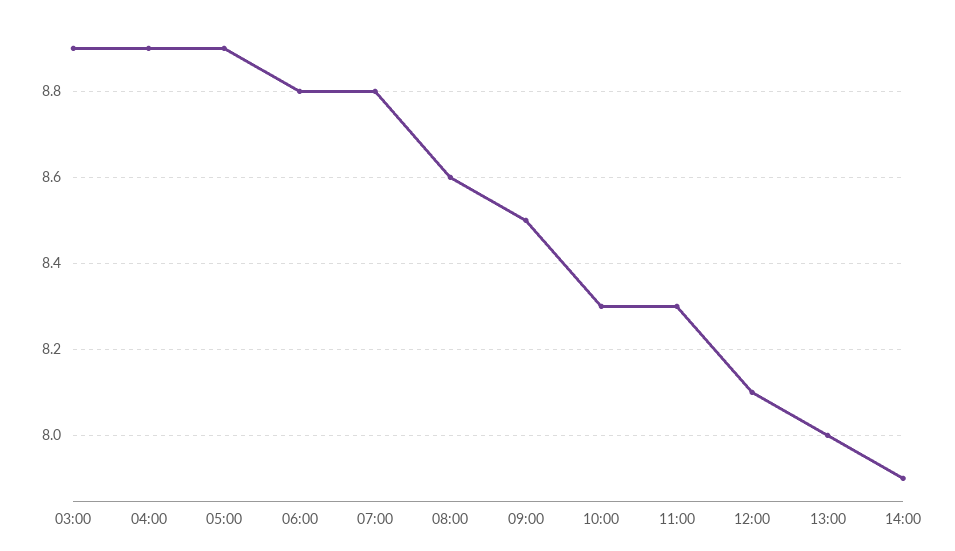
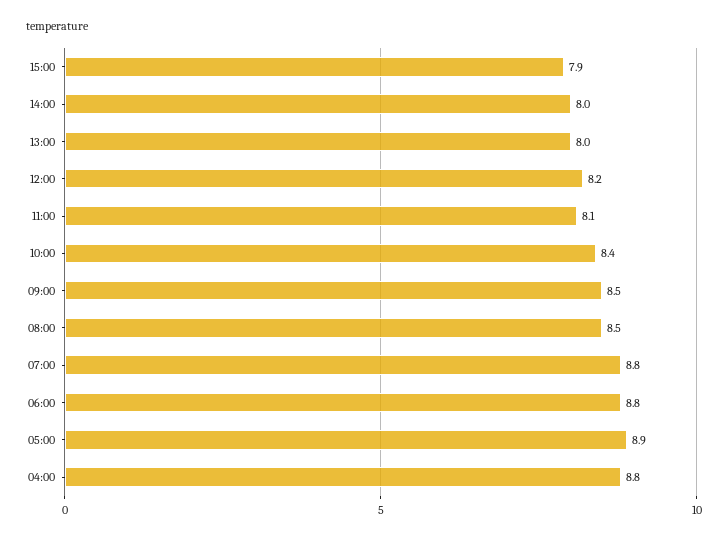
03:00: 8.9 -> none
04:00: 8.9 -> 8.8
08:00: 8.6 -> 8.5
10:00: 8.3 -> 8.4
11:00: 8.3 -> 8.1
12:00: 8.1 -> 8.2
14:00: 7.9 -> 8
15:00: none -> 7.9

